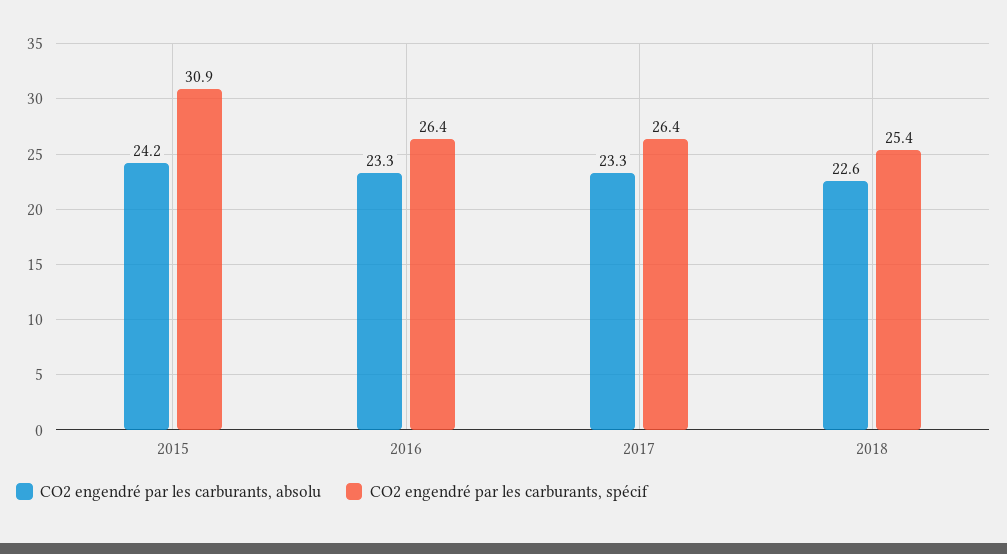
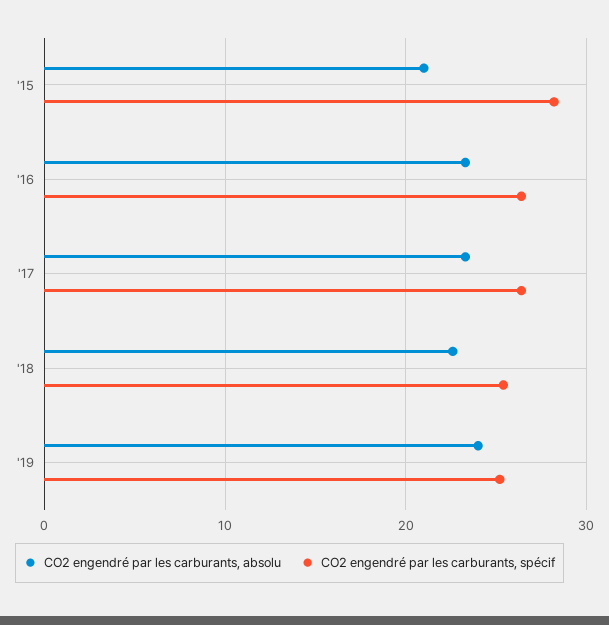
CO2 engendré par les carburants, absolu, 2015: 24.2 -> 21
CO2 engendré par les carburants, spécif, 2015: 30.9 -> 28
CO2 engendré par les carburants, absolu, '19: none -> 24
CO2 engendré par les carburants, spécif, '19: none -> 25

